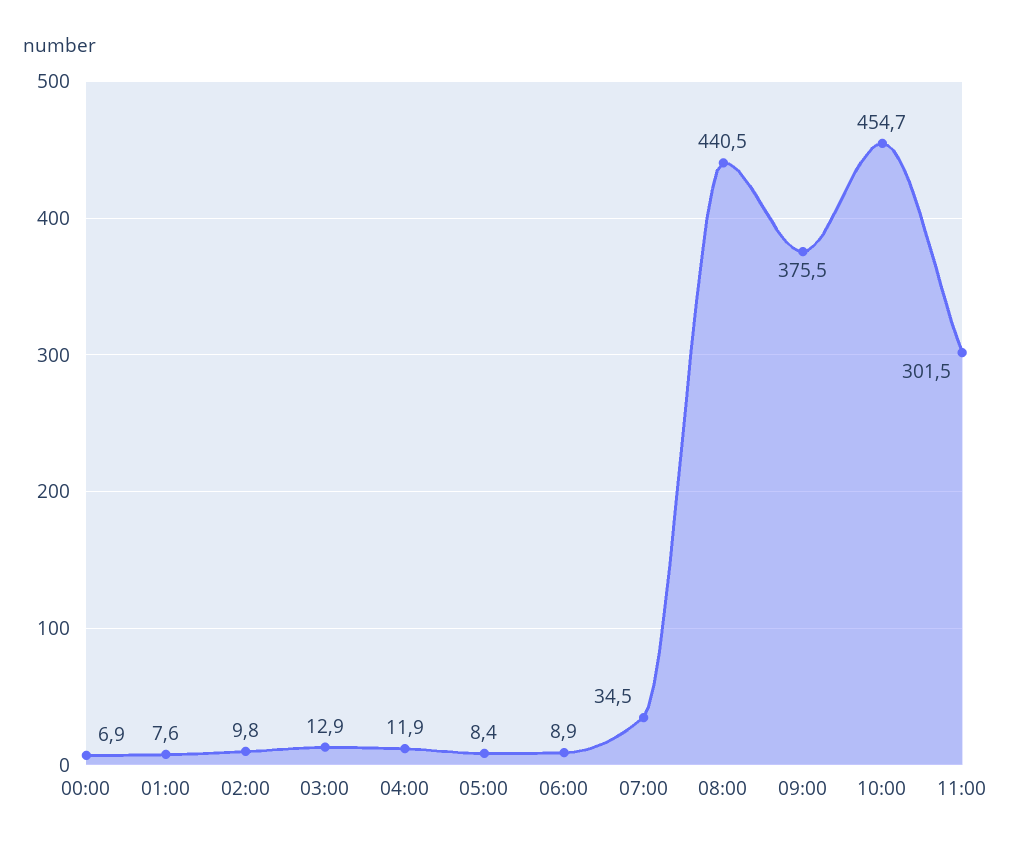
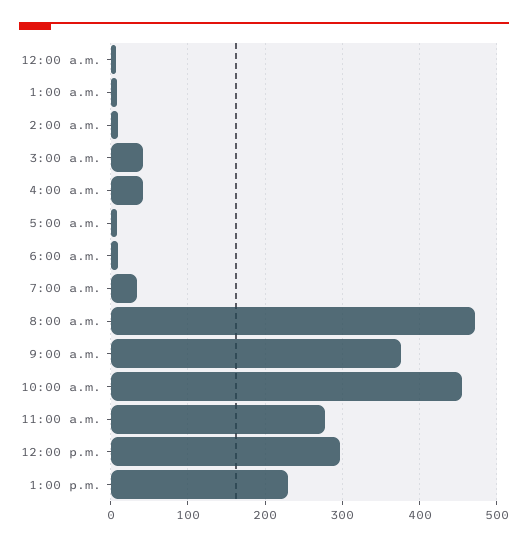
03:00: 12.9 -> 40
04:00: 11.9 -> 40
08:00: 440.5 -> 470
11:00: 301.5 -> 280
12:00 p.m.: none -> 300
1:00 p.m.: none -> 230

